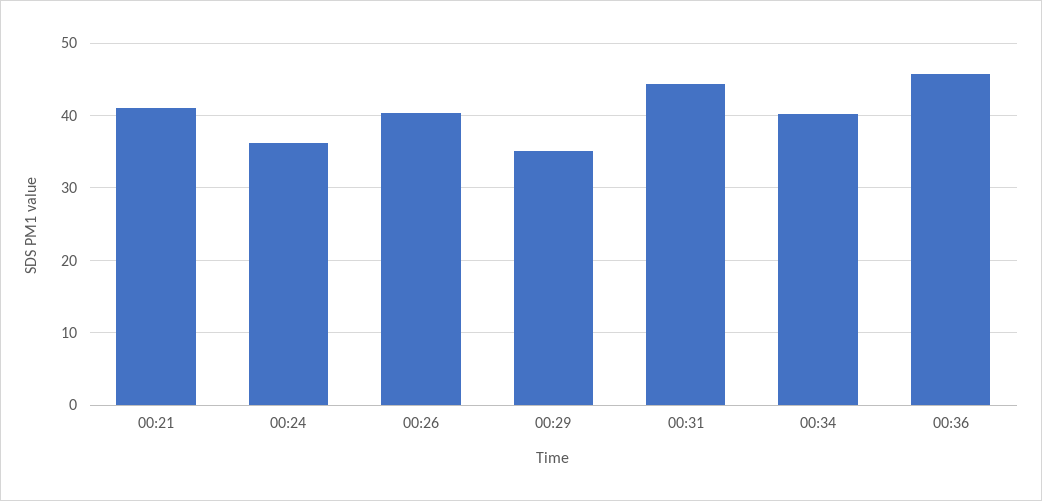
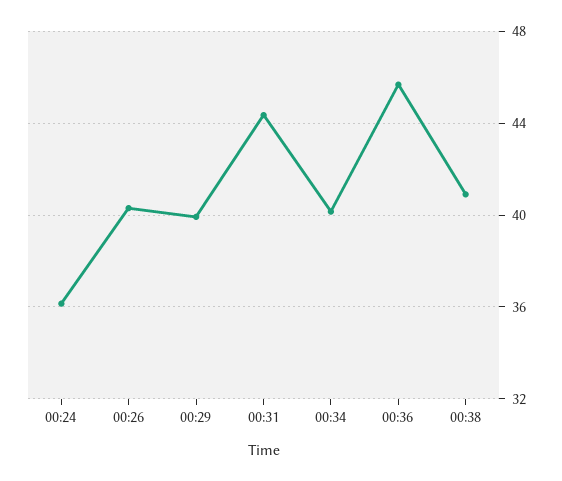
00:21: 41 -> none
00:29: 35 -> 40
00:38: none -> 41

